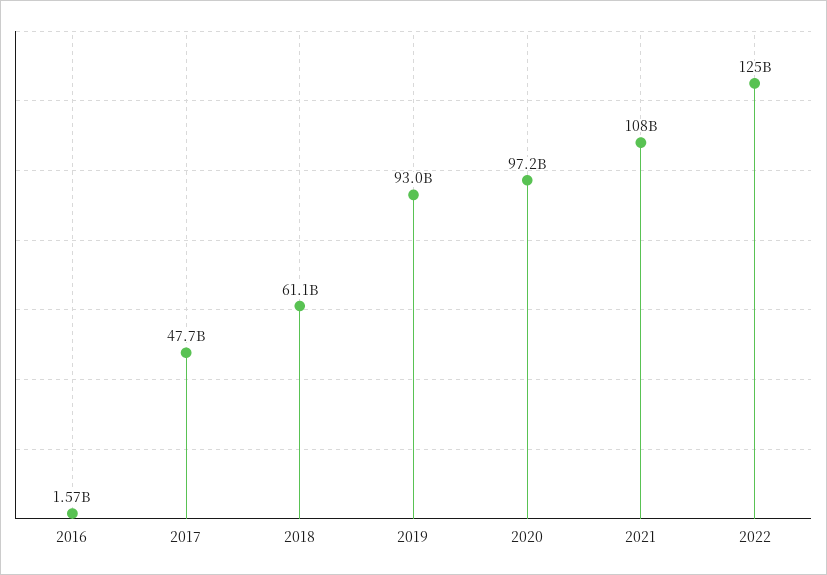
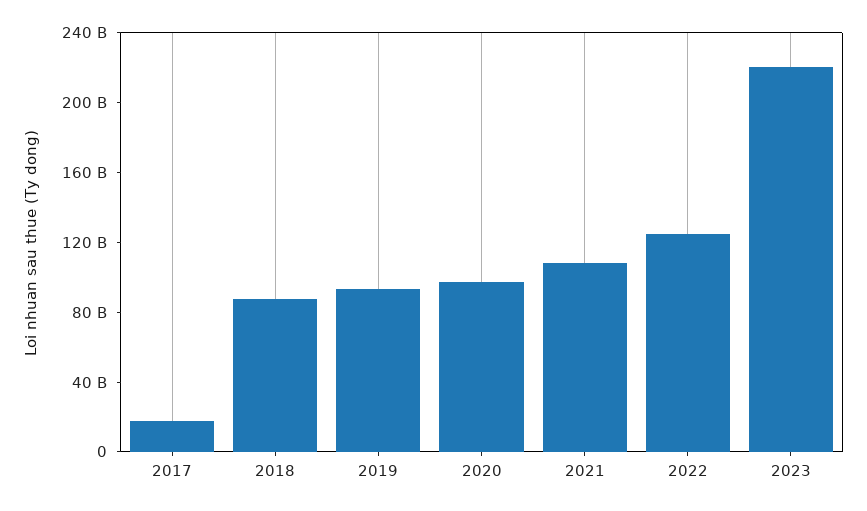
2016: 1570000000 -> none
2017: 47700000000 -> 20000000000
2018: 61100000000 -> 90000000000
2023: none -> 220000000000

